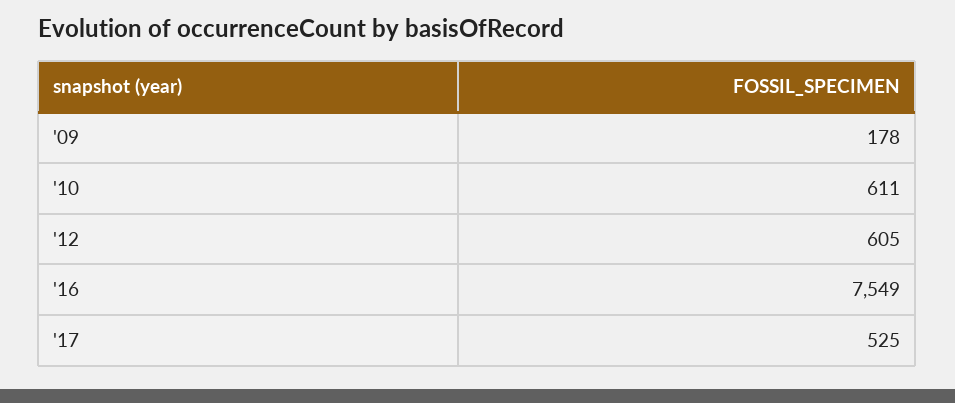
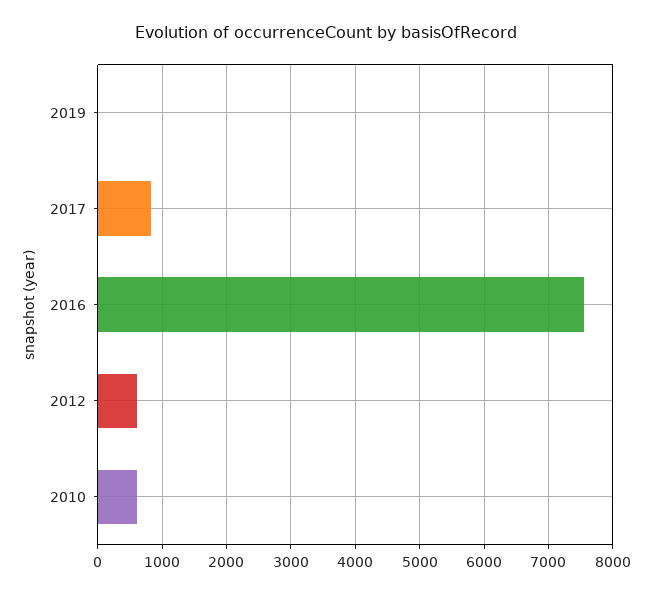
'09: 178 -> none
'17: 525 -> 800
2019: none -> 0

